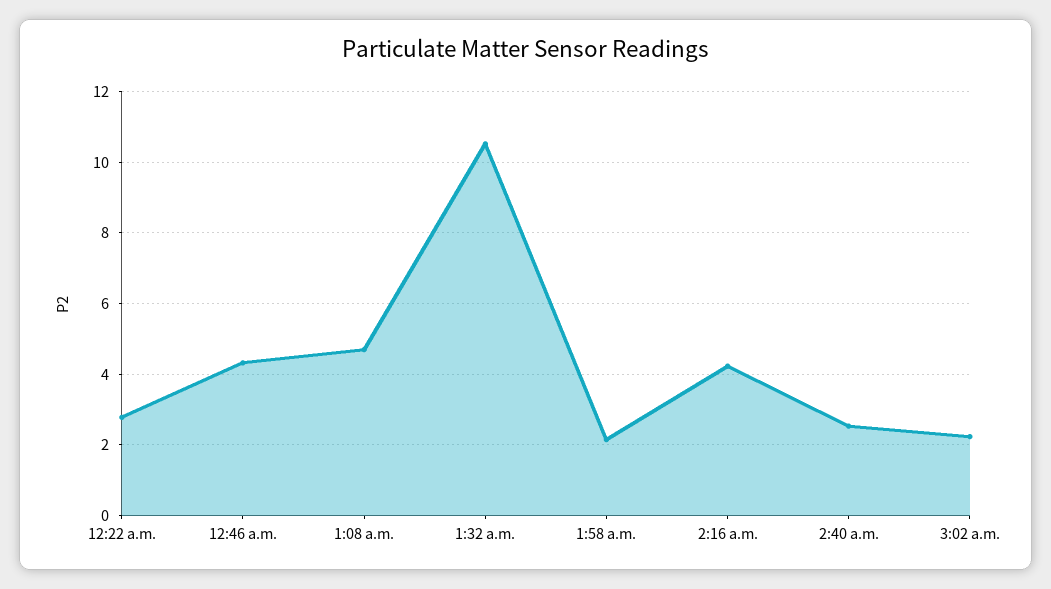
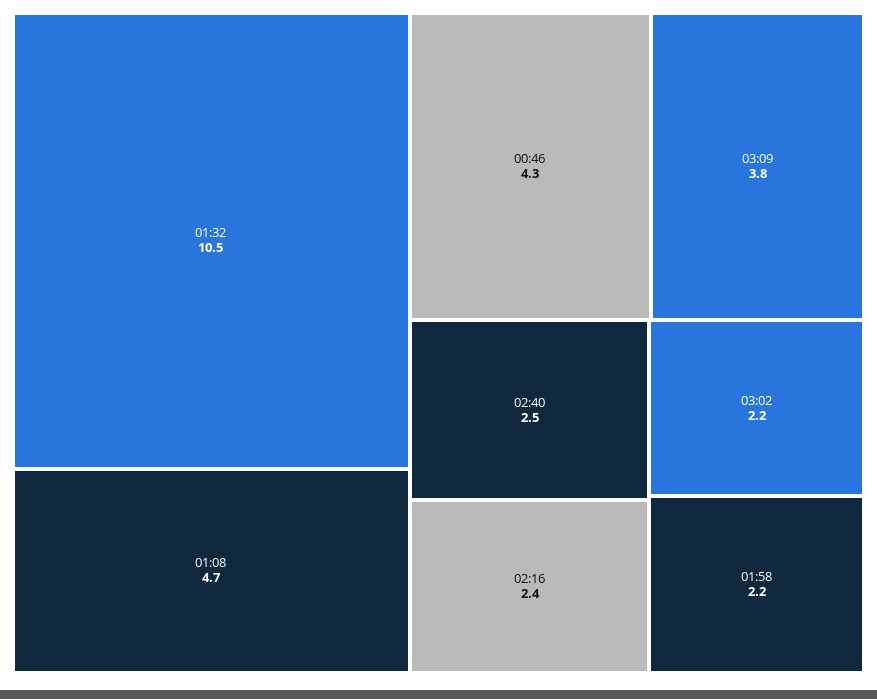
12:22 a.m.: 2.8 -> none
2:16 a.m.: 4.2 -> 2.4
03:09: none -> 3.8

